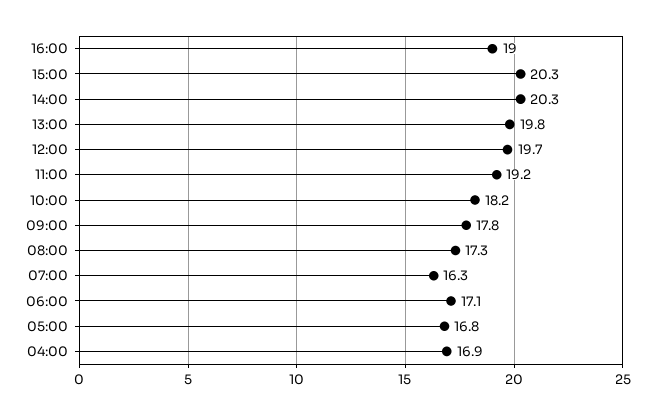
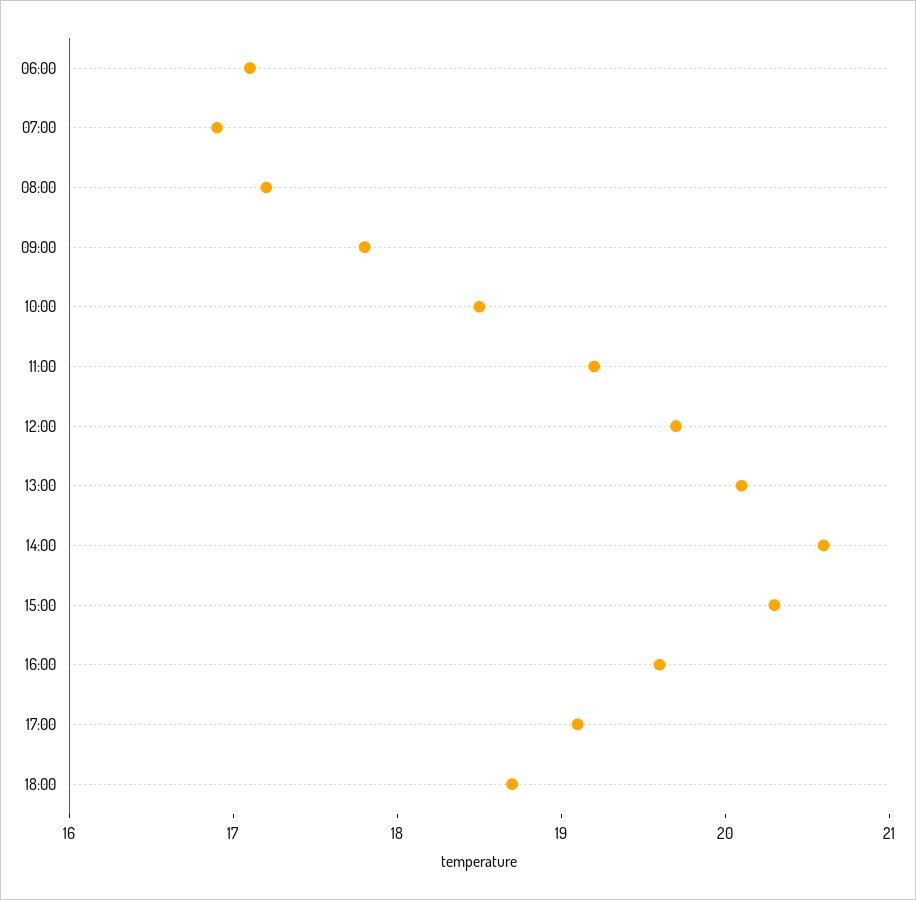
16:00: 19 -> 19.6
14:00: 20.3 -> 20.6
13:00: 19.8 -> 20.1
10:00: 18.2 -> 18.5
08:00: 17.3 -> 17.2
07:00: 16.3 -> 16.9
05:00: 16.8 -> none
04:00: 16.9 -> none
17:00: none -> 19.1
18:00: none -> 18.7

